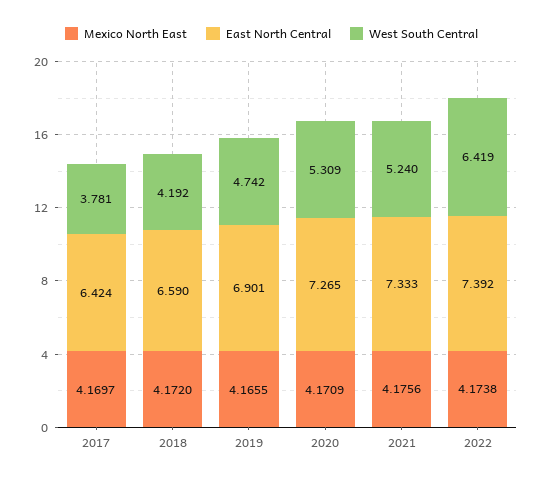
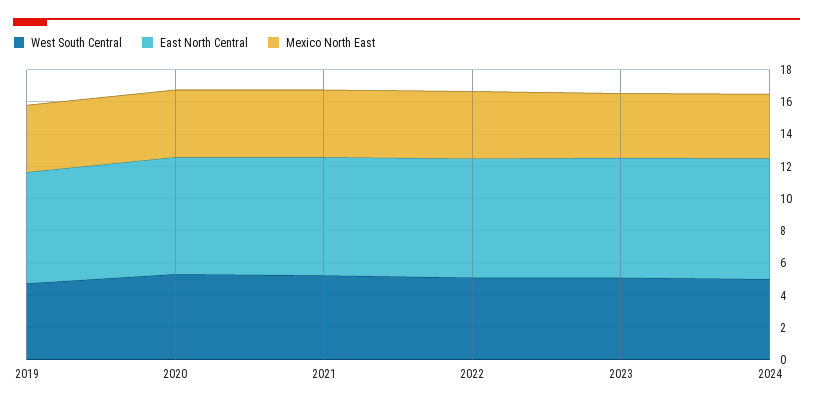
Mexico North East, 2017: 4.1697 -> none
East North Central, 2017: 6.424 -> none
West South Central, 2017: 3.781 -> none
Mexico North East, 2018: 4.172 -> none
East North Central, 2018: 6.59 -> none
West South Central, 2018: 4.192 -> none
West South Central, 2022: 6.419 -> 5
West South Central, 2023: none -> 5
East North Central, 2023: none -> 7.5
Mexico North East, 2023: none -> 4
West South Central, 2024: none -> 5
East North Central, 2024: none -> 7.5
Mexico North East, 2024: none -> 4

